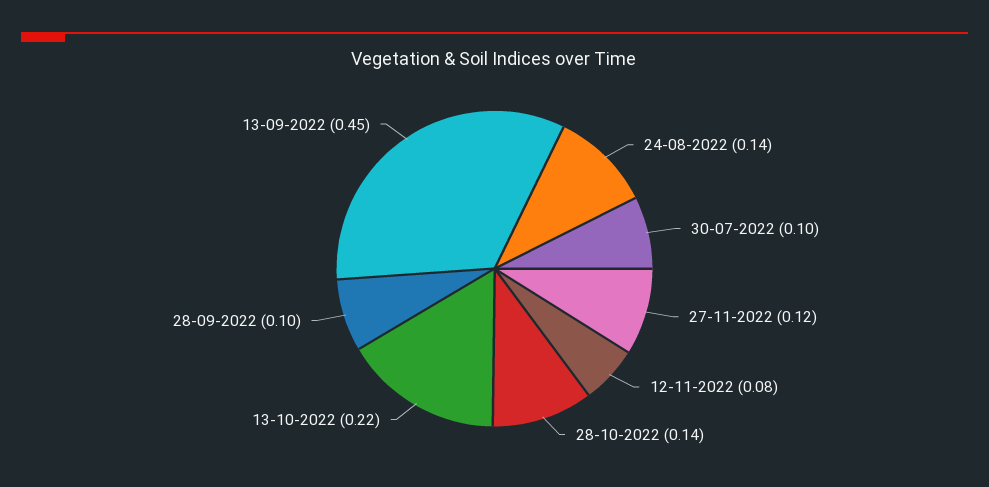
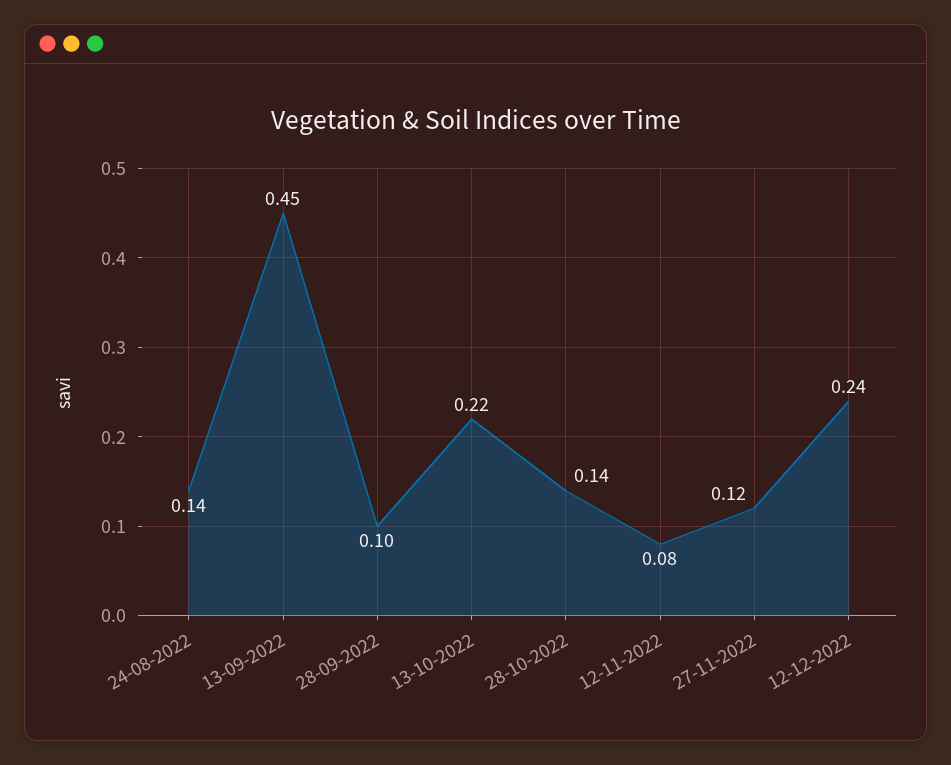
30-07-2022: 0.1 -> none
12-12-2022: none -> 0.24

